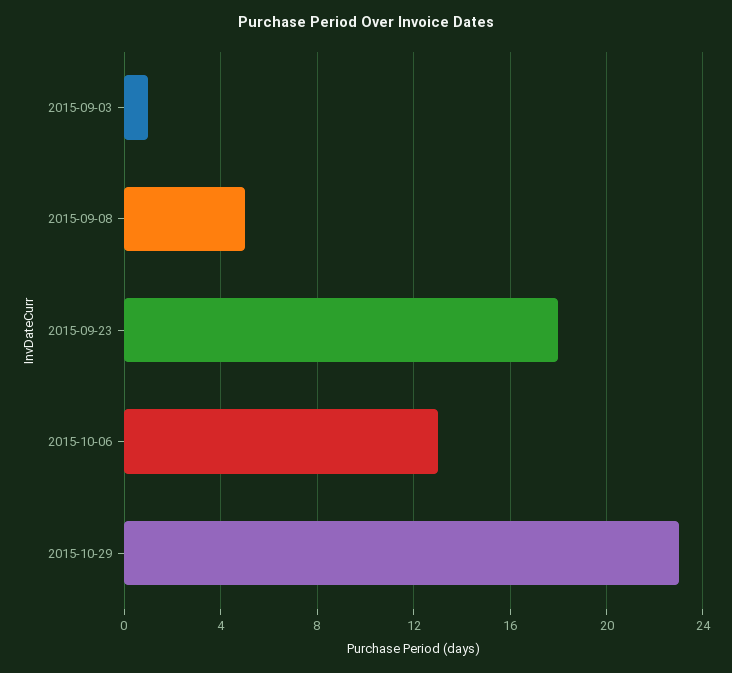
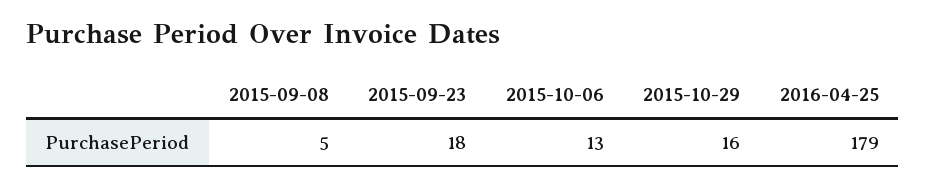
2015-09-03: 1 -> none
2015-10-29: 23 -> 16
2016-04-25: none -> 179

